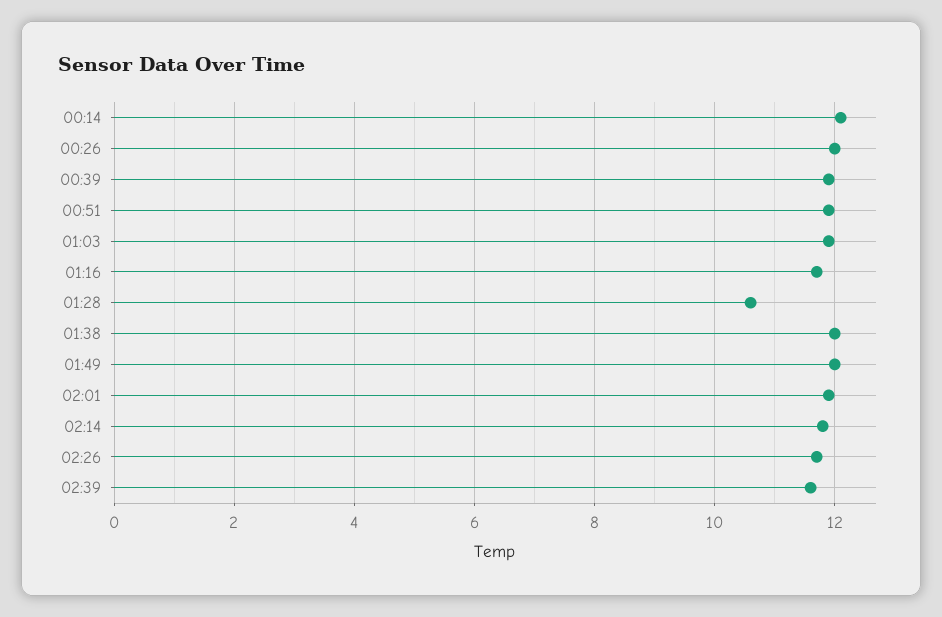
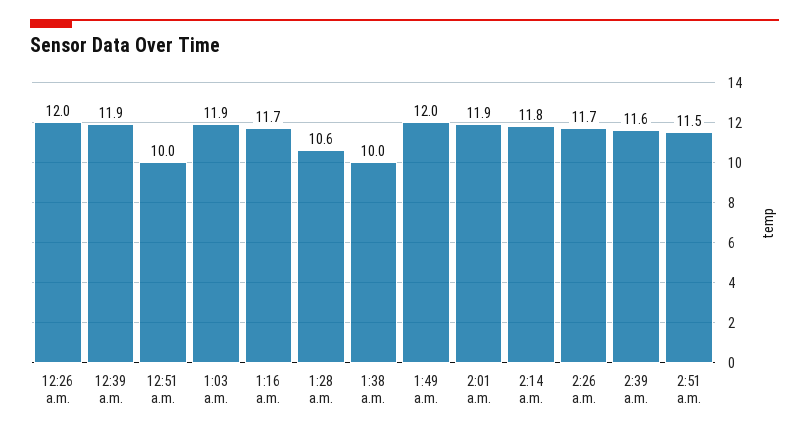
00:14: 12 -> none
00:51: 12 -> 10
01:38: 12 -> 10
2:51 a.m.: none -> 11.5

